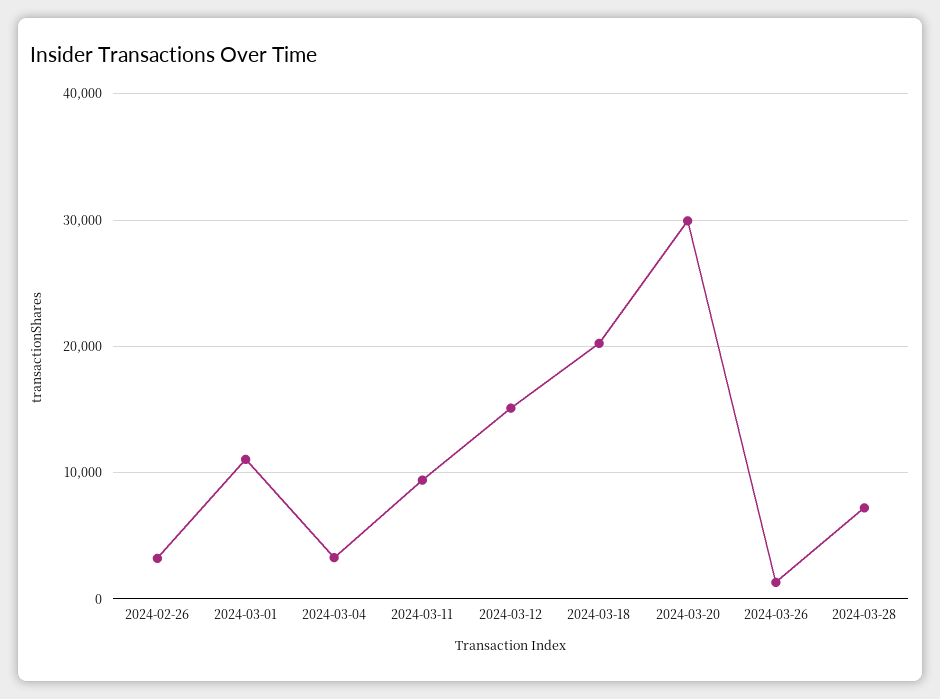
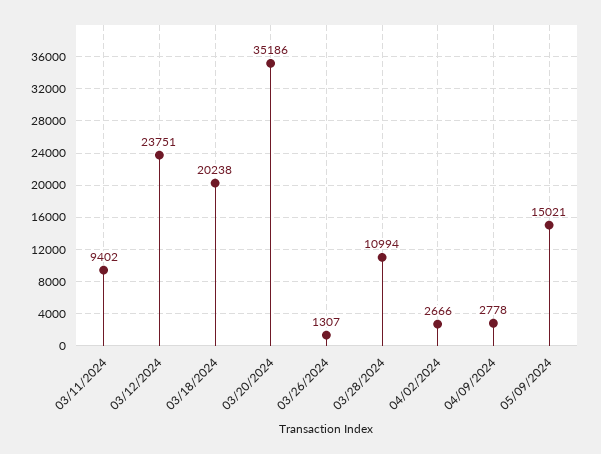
2024-02-26: 3000 -> none
2024-03-01: 11000 -> none
2024-03-04: 3000 -> none
2024-03-12: 15000 -> 23751
2024-03-20: 30000 -> 35186
2024-03-28: 7000 -> 10994
04/02/2024: none -> 2666
04/09/2024: none -> 2778
05/09/2024: none -> 15021

